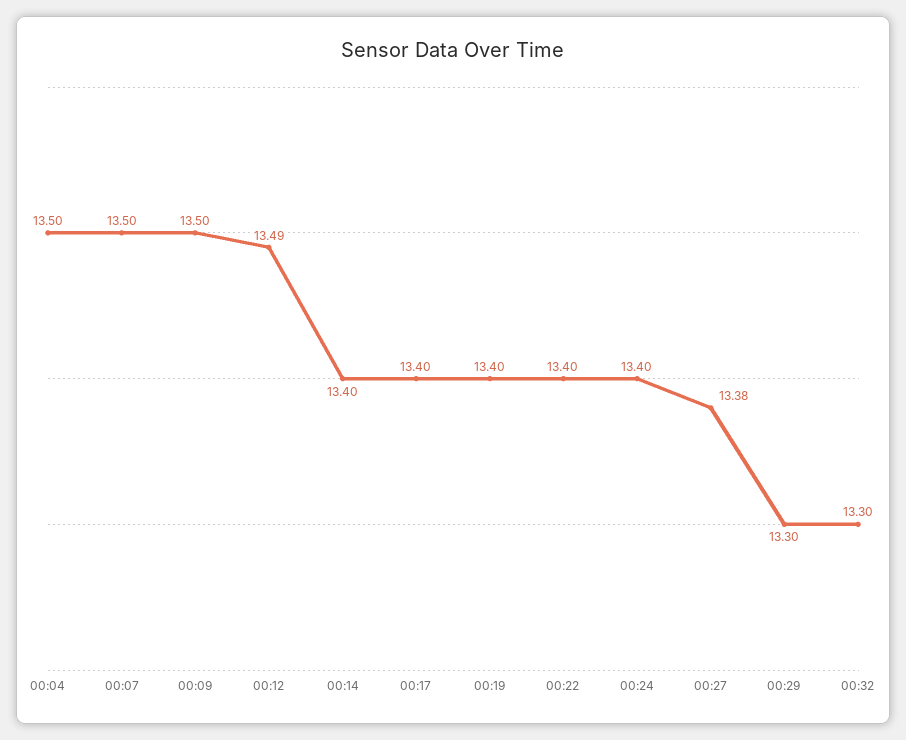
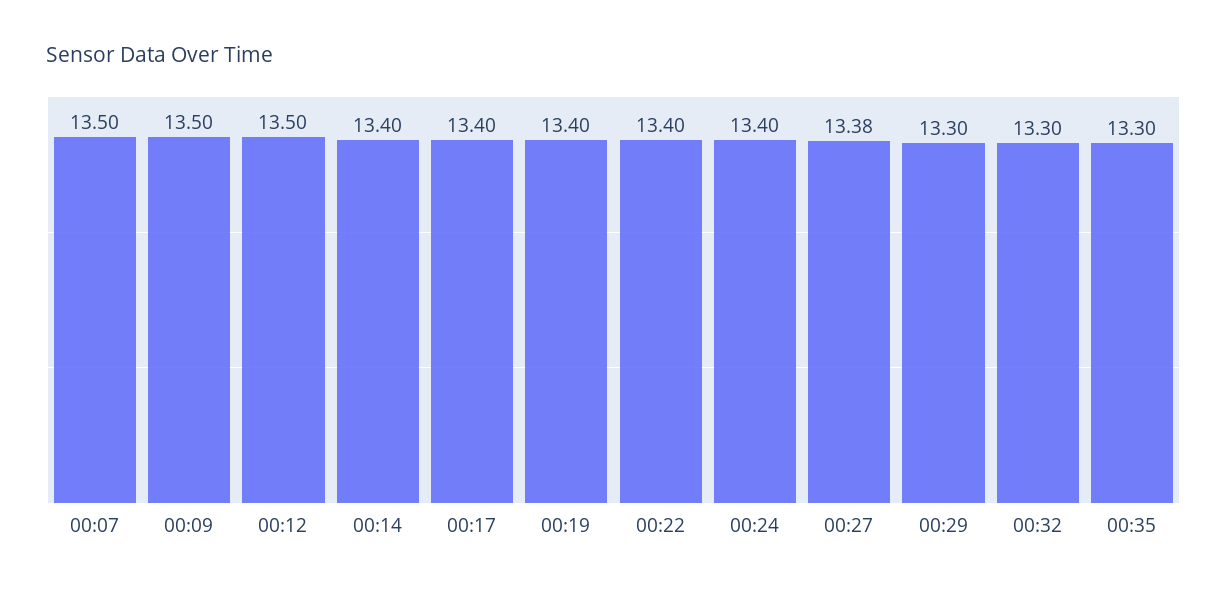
00:04: 13.5 -> none
00:12: 13.49 -> 13.5
00:35: none -> 13.3

